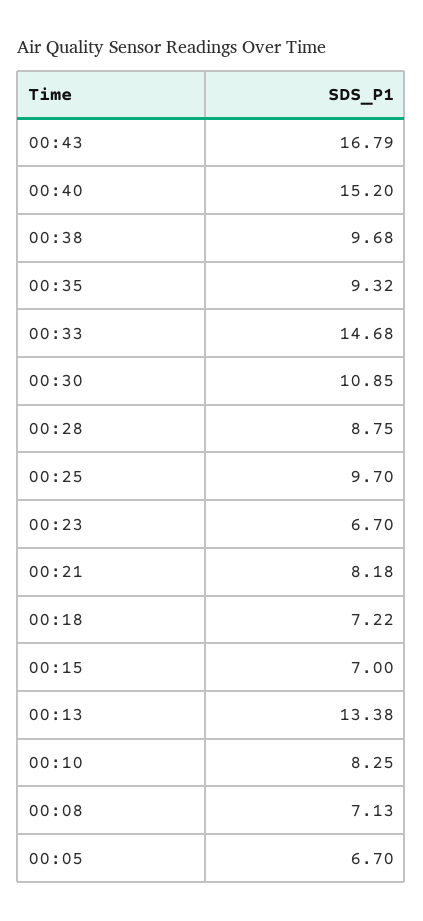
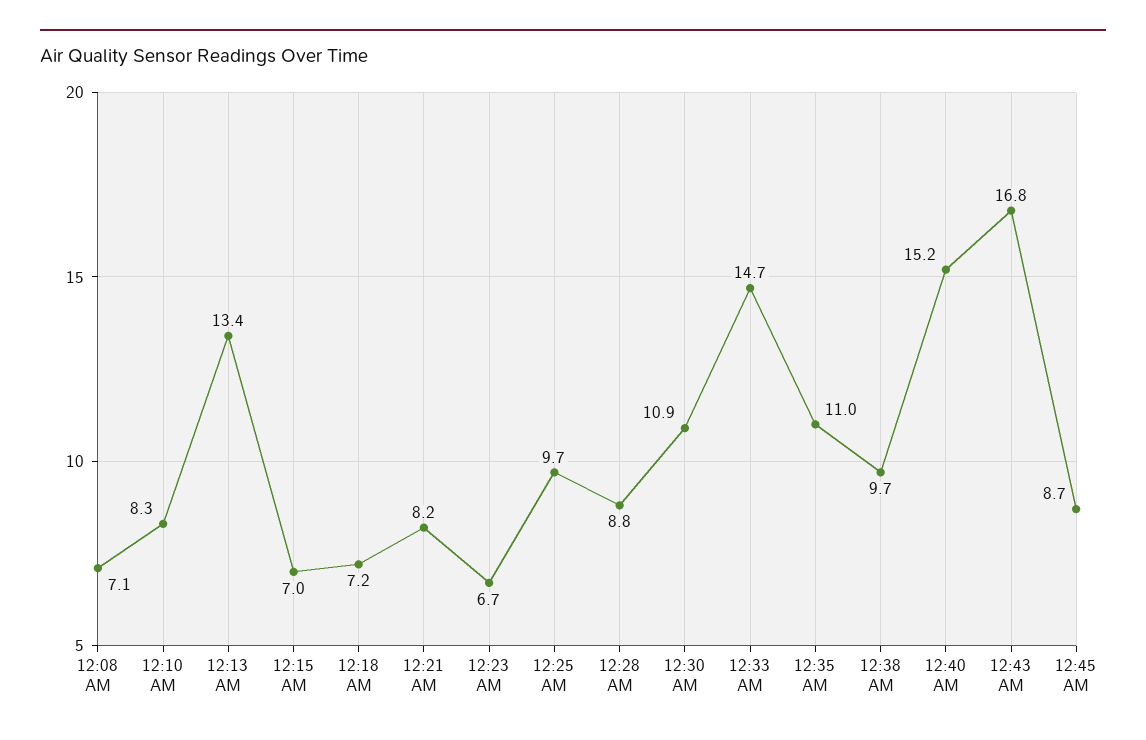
00:35: 9.32 -> 11
00:05: 6.7 -> none
12:45 AM: none -> 8.7

